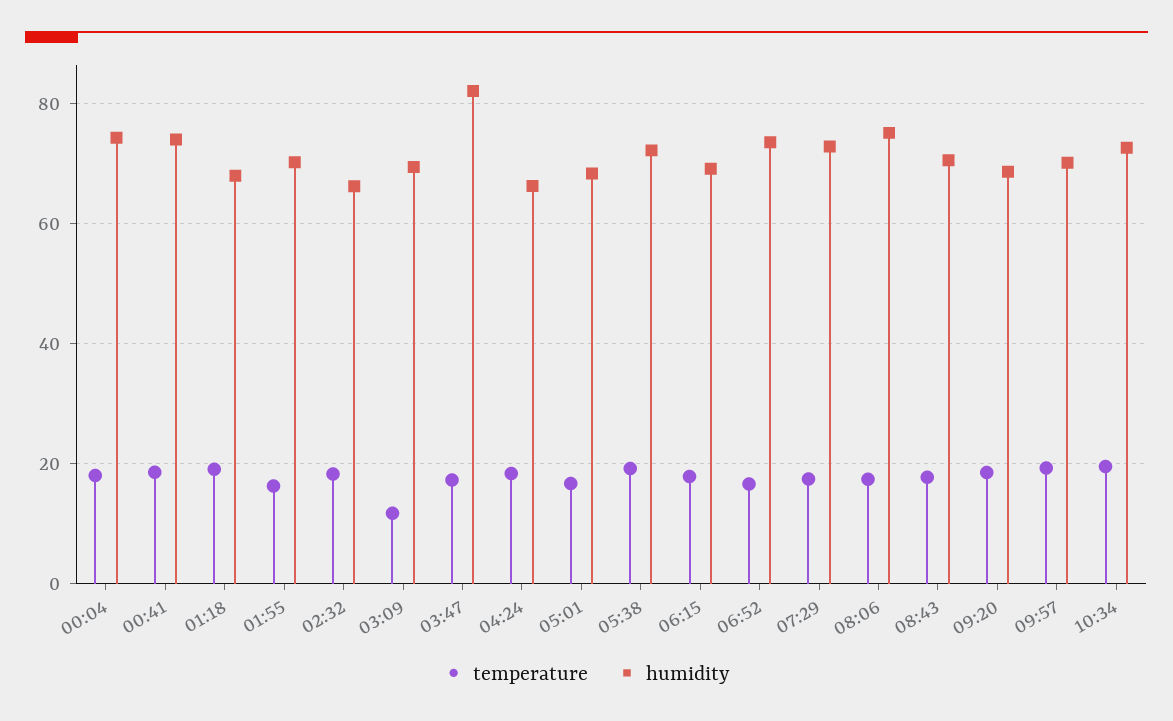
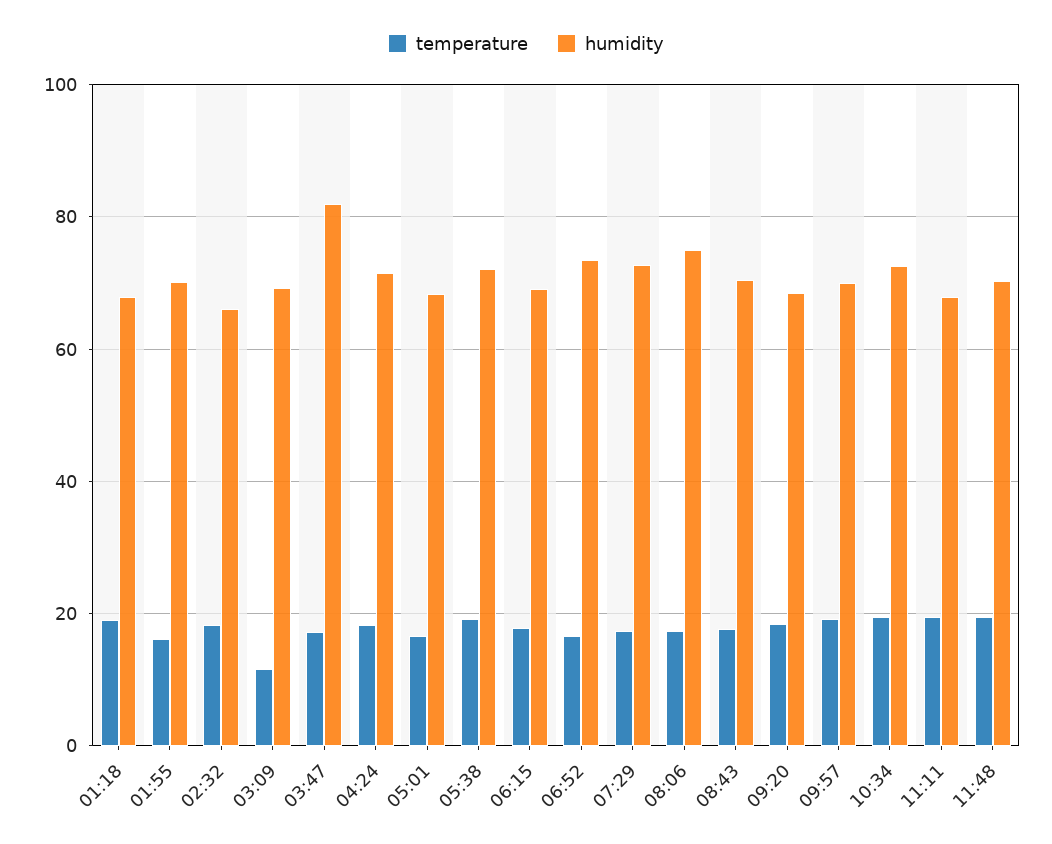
temperature, 00:04: 18 -> none
humidity, 00:04: 74 -> none
temperature, 00:41: 18 -> none
humidity, 00:41: 74 -> none
humidity, 04:24: 66 -> 72
temperature, 11:11: none -> 20
humidity, 11:11: none -> 68
temperature, 11:48: none -> 20
humidity, 11:48: none -> 70

